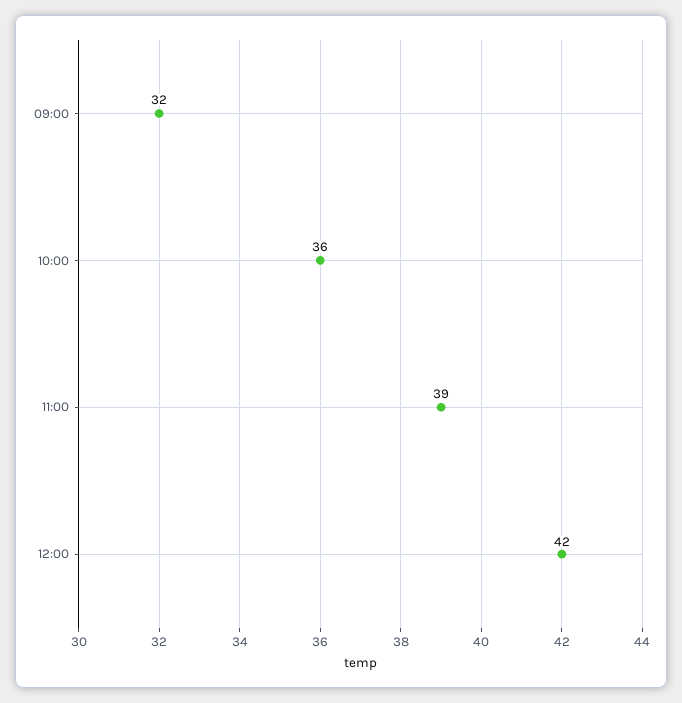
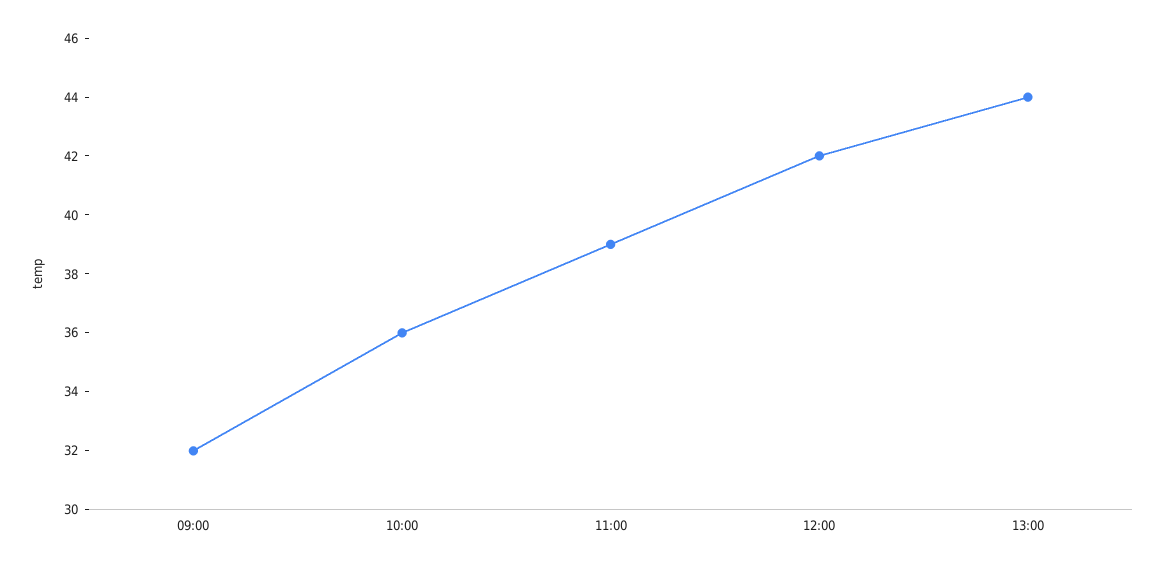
13:00: none -> 44

